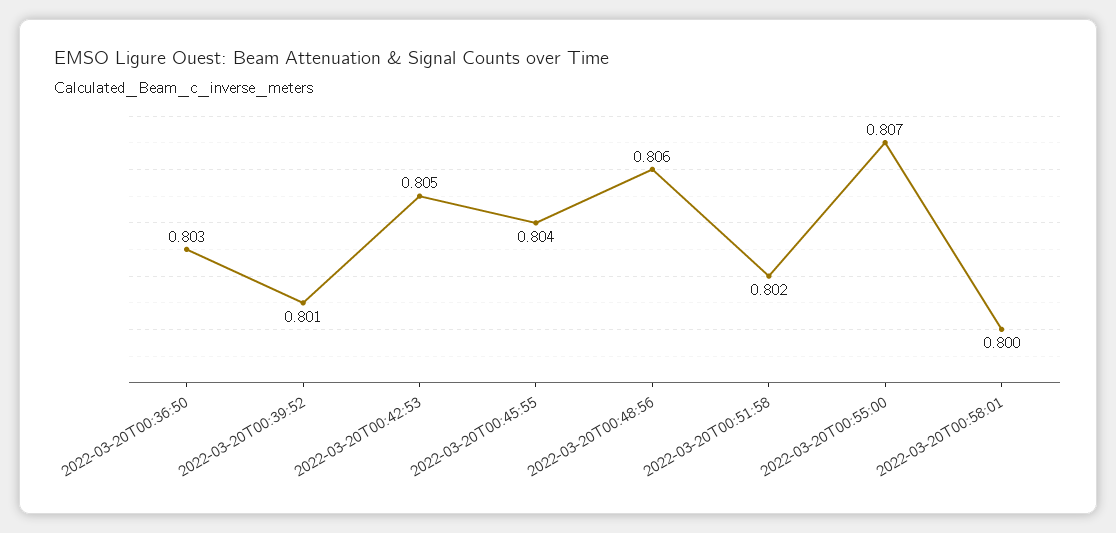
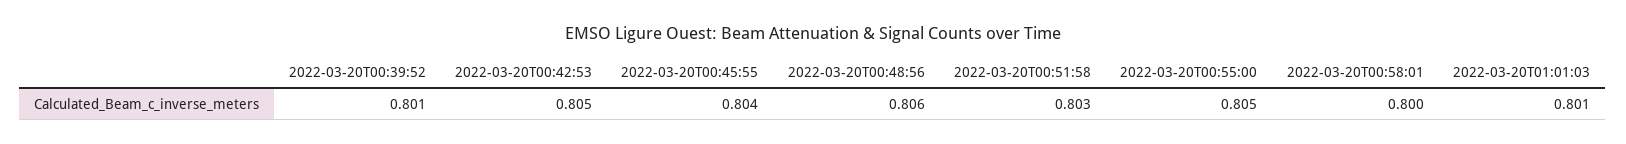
2022-03-20T00:36:50: 0.803 -> none
2022-03-20T00:51:58: 0.802 -> 0.803
2022-03-20T00:55:00: 0.807 -> 0.805
2022-03-20T01:01:03: none -> 0.801

